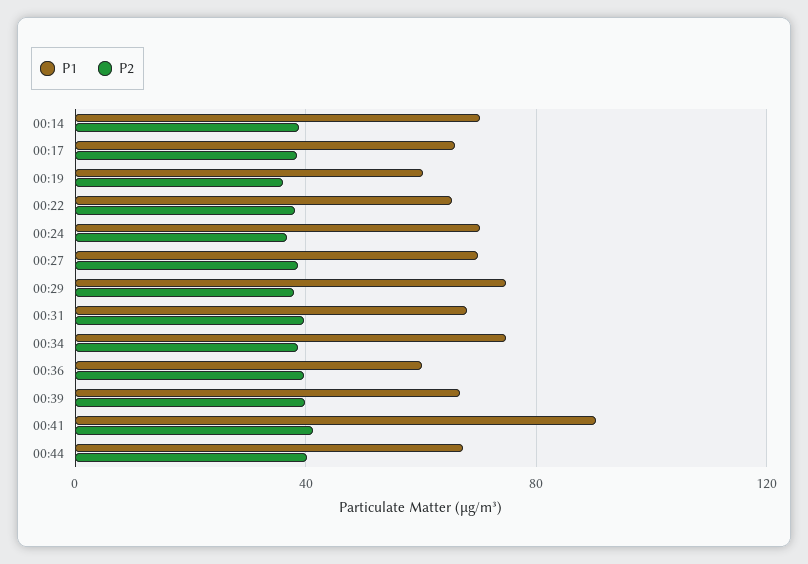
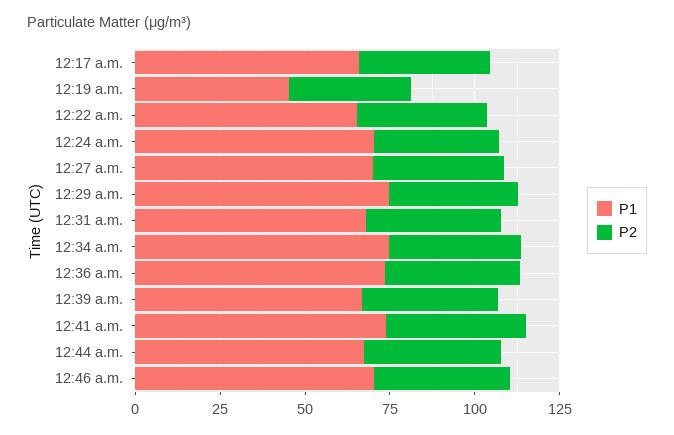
P1, 00:14: 70 -> none
P2, 00:14: 40 -> none
P1, 00:19: 60 -> 45
P1, 00:36: 60 -> 75
P1, 00:41: 90 -> 75
P1, 12:46 a.m.: none -> 70
P2, 12:46 a.m.: none -> 40

